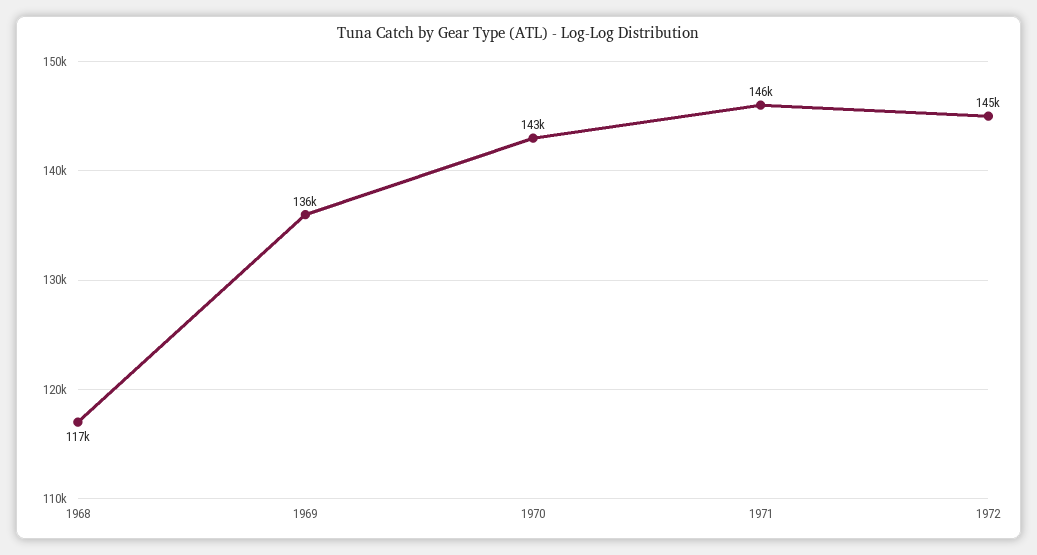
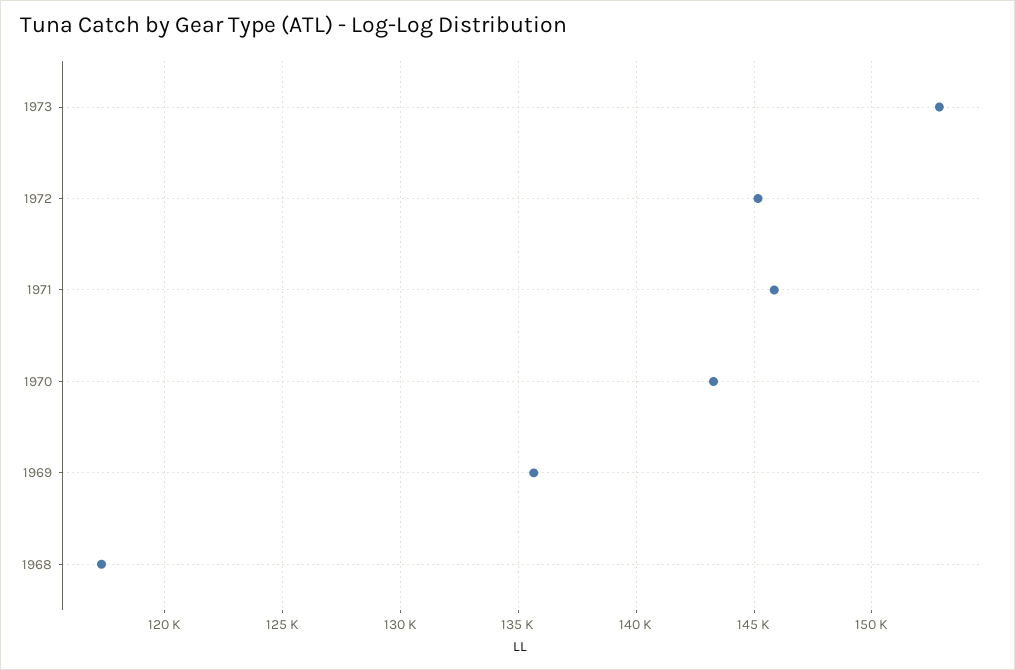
1973: none -> 153000

